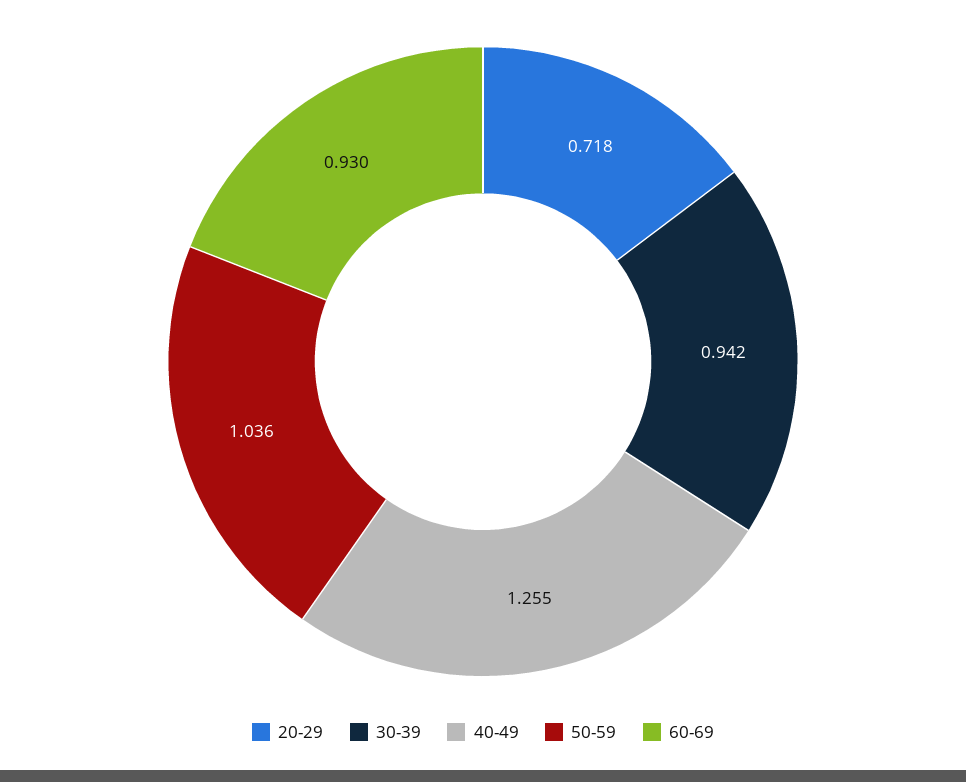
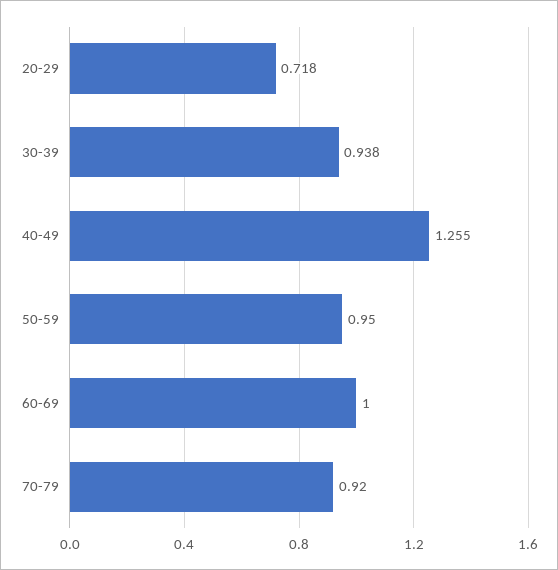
30-39: 0.942 -> 0.938
50-59: 1.036 -> 0.95
60-69: 0.93 -> 1
70-79: none -> 0.92

